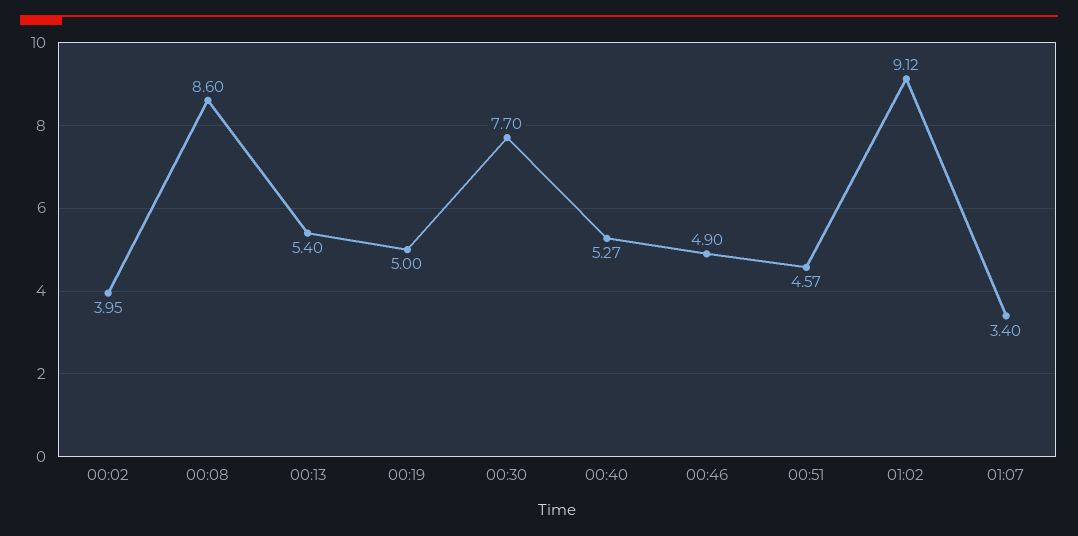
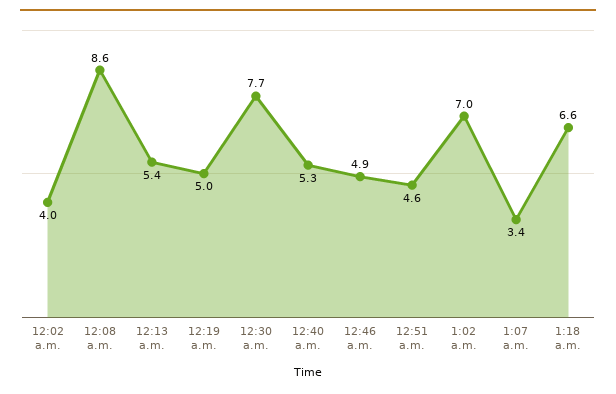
01:02: 9.12 -> 7
1:18 a.m.: none -> 6.6

